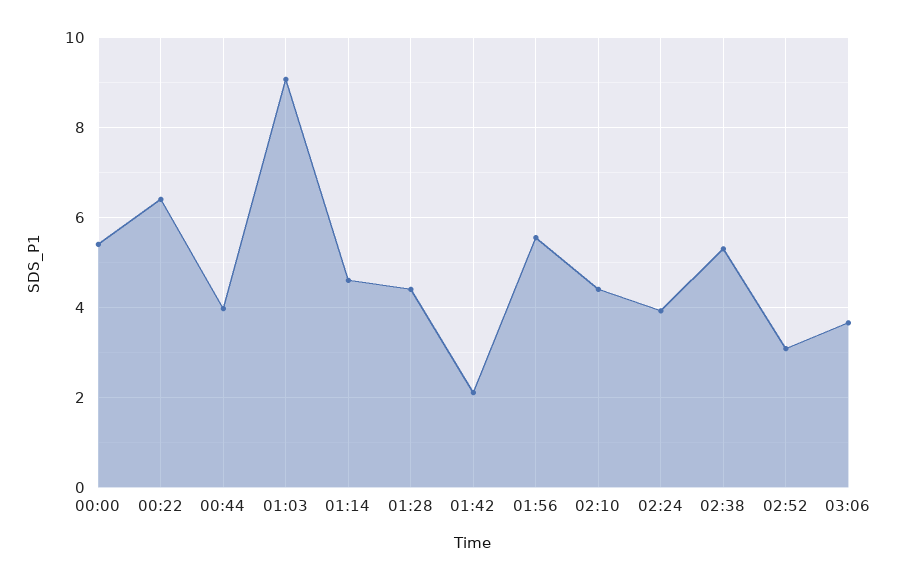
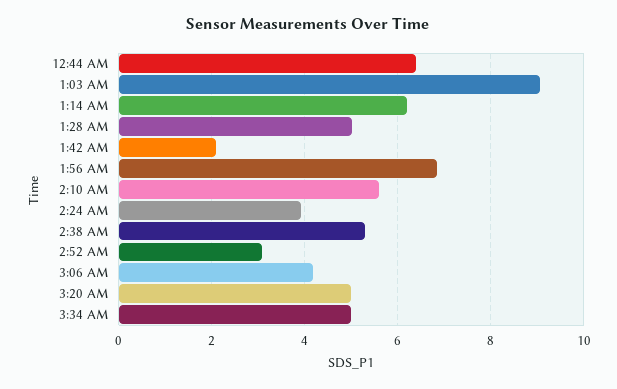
00:00: 5.4 -> none
00:22: 6.4 -> none
00:44: 4 -> 6.4
01:14: 4.6 -> 6.2
01:28: 4.4 -> 5
01:56: 5.6 -> 6.8
02:10: 4.4 -> 5.6
03:06: 3.6 -> 4.2
3:20 AM: none -> 5
3:34 AM: none -> 5

